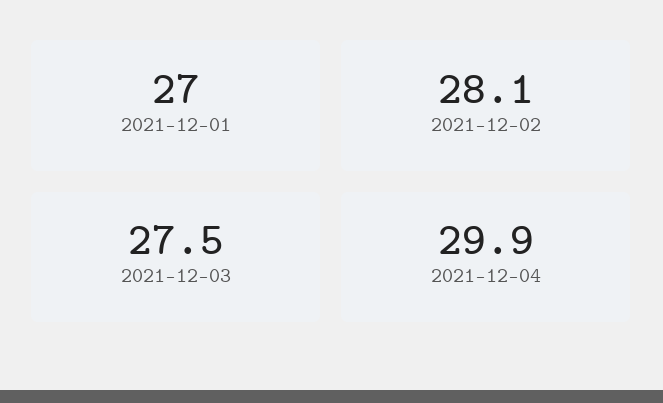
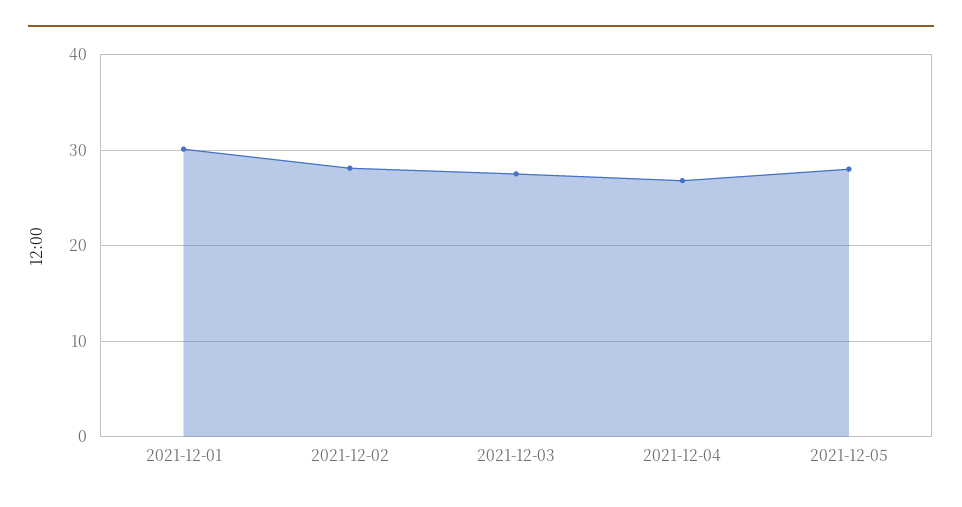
2021-12-01: 27 -> 30
2021-12-04: 29.9 -> 27
2021-12-05: none -> 28

